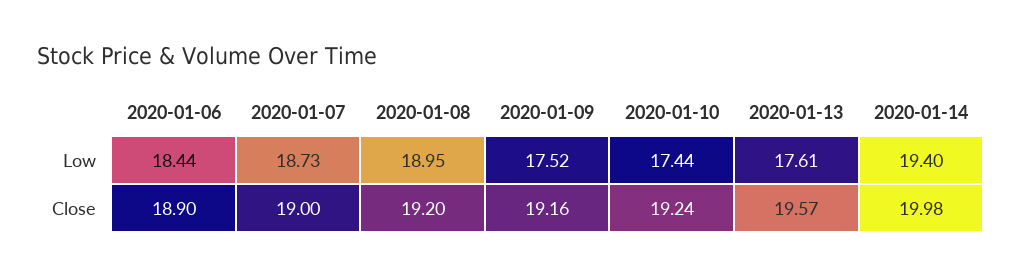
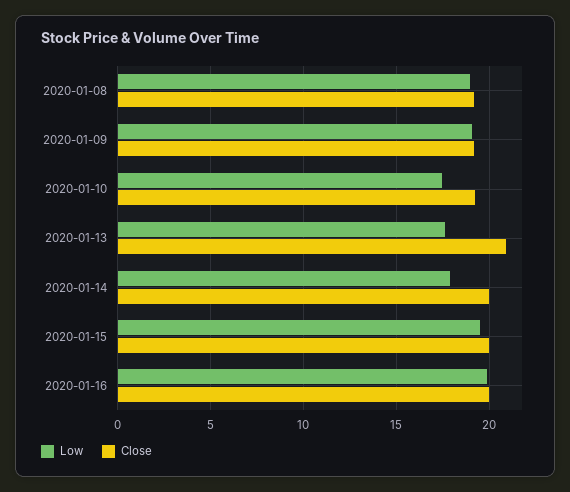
Low, 2020-01-06: 18.44 -> none
Low, 2020-01-07: 18.73 -> none
Low, 2020-01-09: 17.52 -> 19
Low, 2020-01-14: 19.4 -> 18
Close, 2020-01-06: 18.9 -> none
Close, 2020-01-07: 19 -> none
Close, 2020-01-13: 19.57 -> 21
Low, 2020-01-15: none -> 19.5
Close, 2020-01-15: none -> 20
Low, 2020-01-16: none -> 20
Close, 2020-01-16: none -> 20

